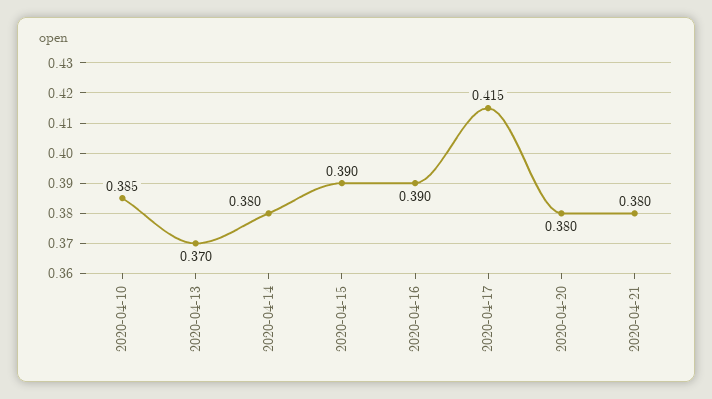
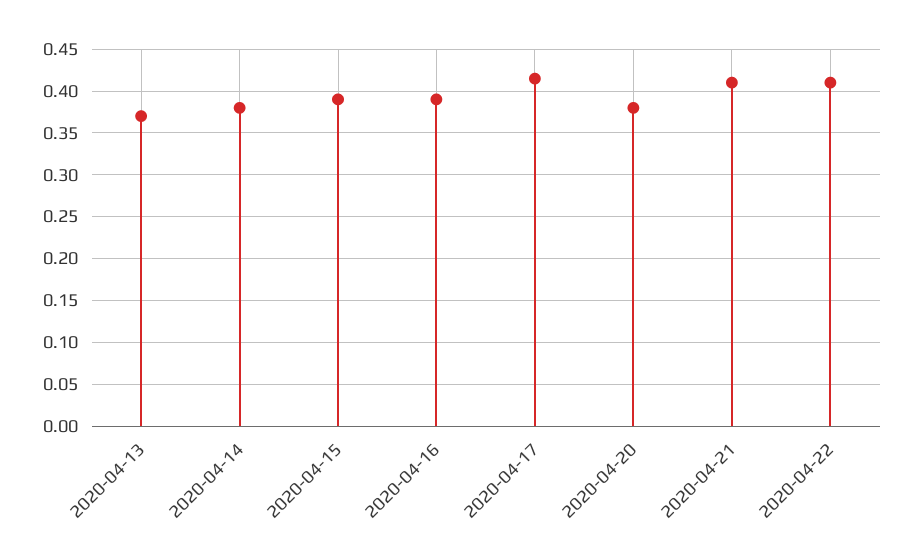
2020-04-10: 0.385 -> none
2020-04-21: 0.38 -> 0.41
2020-04-22: none -> 0.41

